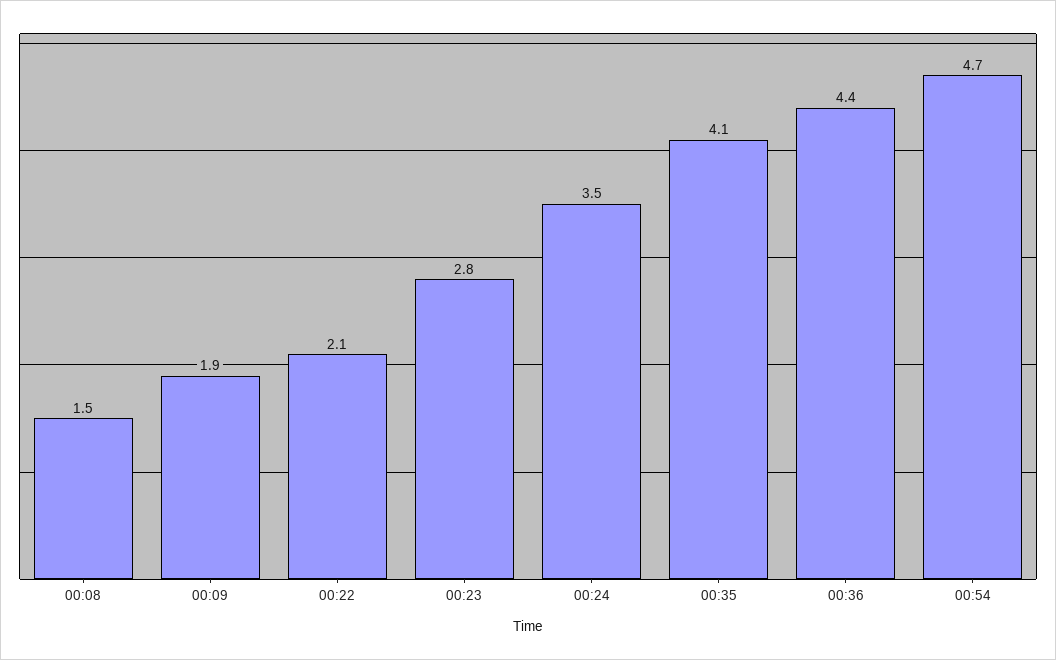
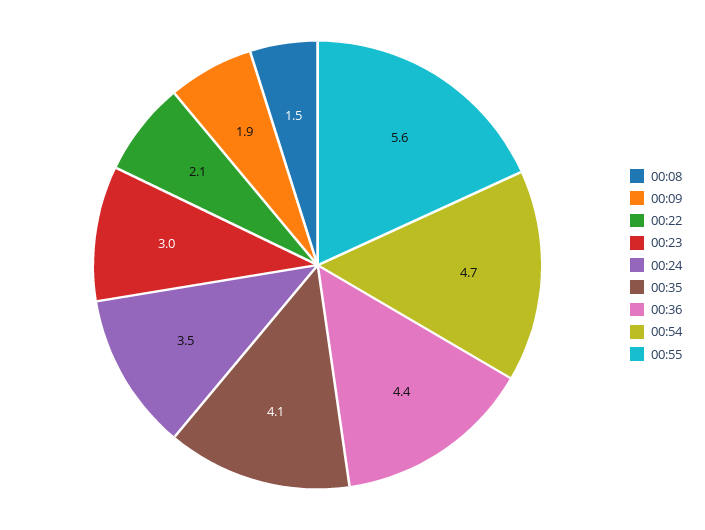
00:23: 2.8 -> 3
00:55: none -> 5.6

